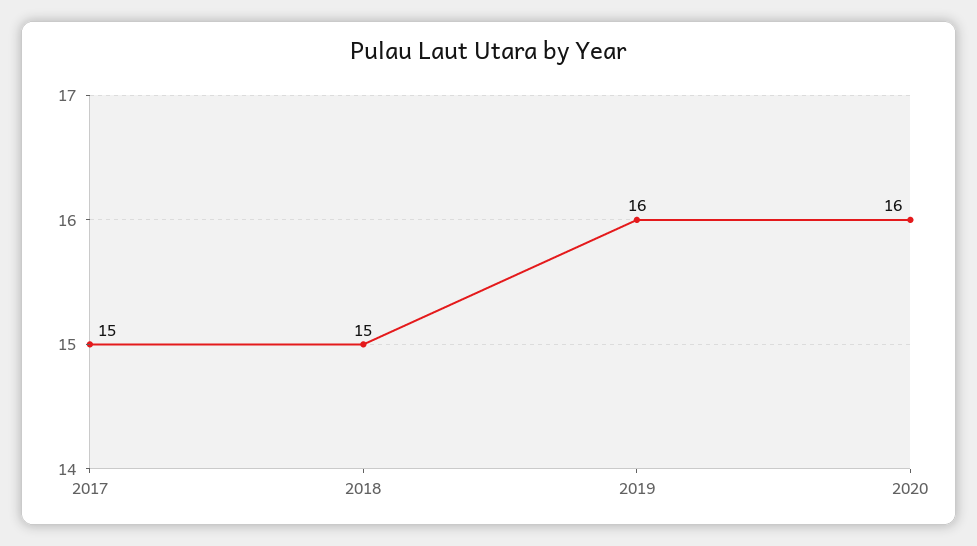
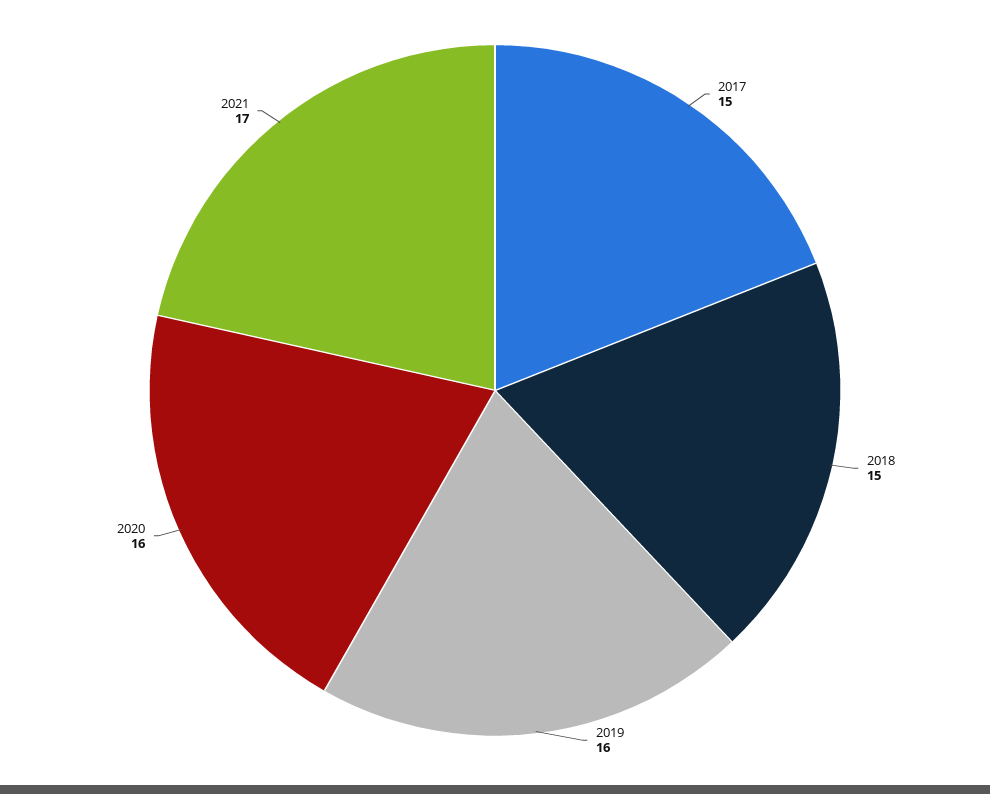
2021: none -> 17

